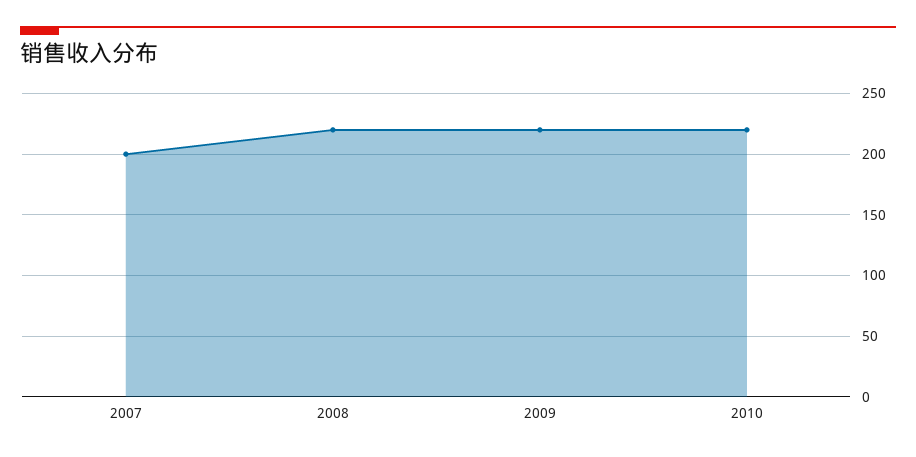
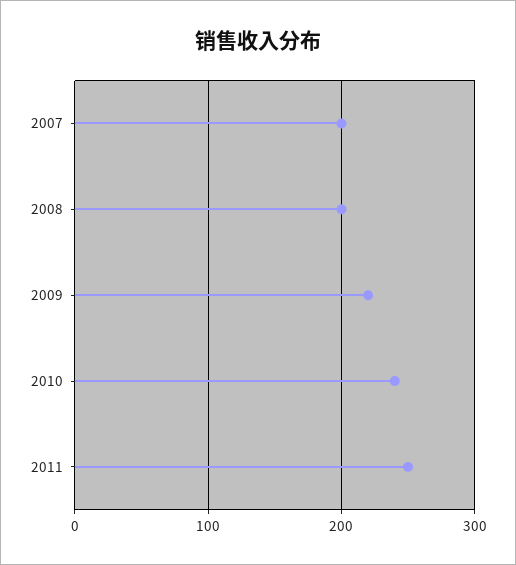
2008: 220 -> 200
2010: 220 -> 240
2011: none -> 250

